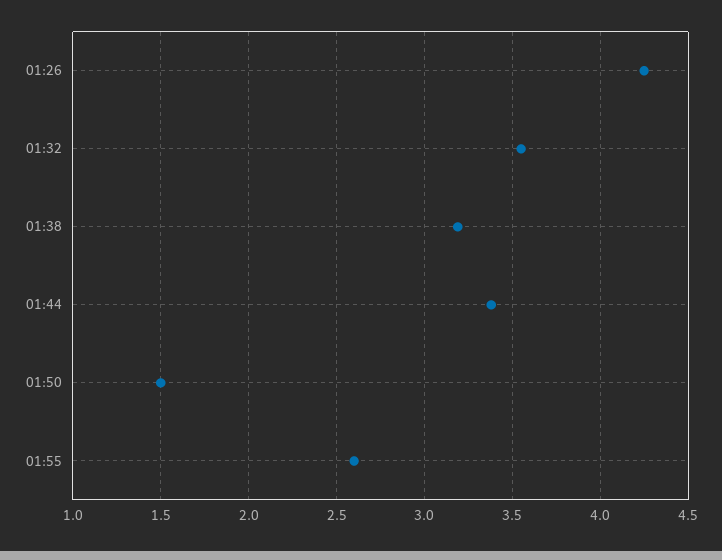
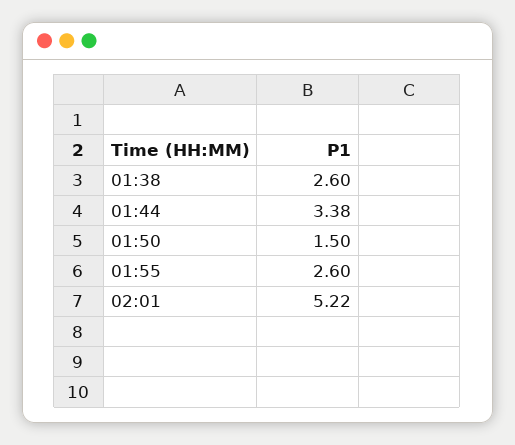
01:26: 4.25 -> none
01:32: 3.55 -> none
01:38: 3.2 -> 2.6
02:01: none -> 5.22

